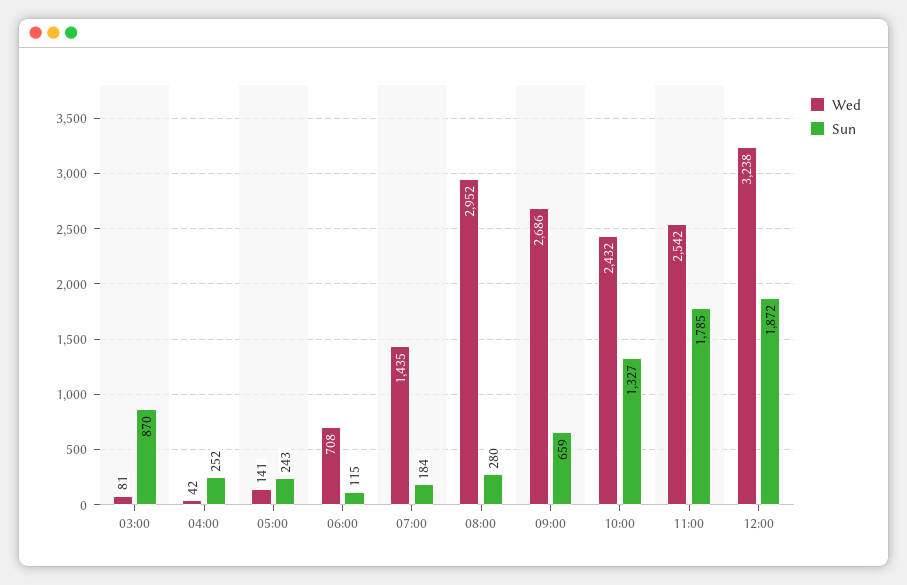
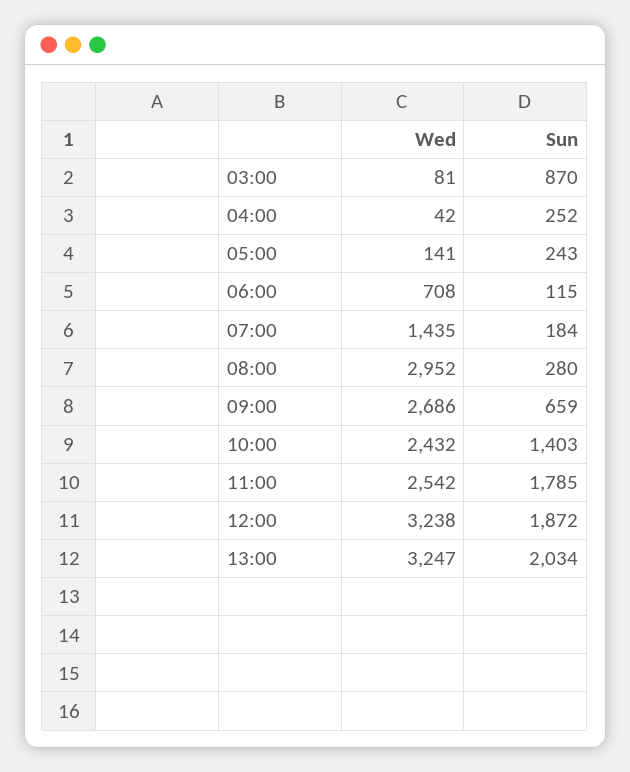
Sun, 10:00: 1327 -> 1403
Wed, 13:00: none -> 3247
Sun, 13:00: none -> 2034

